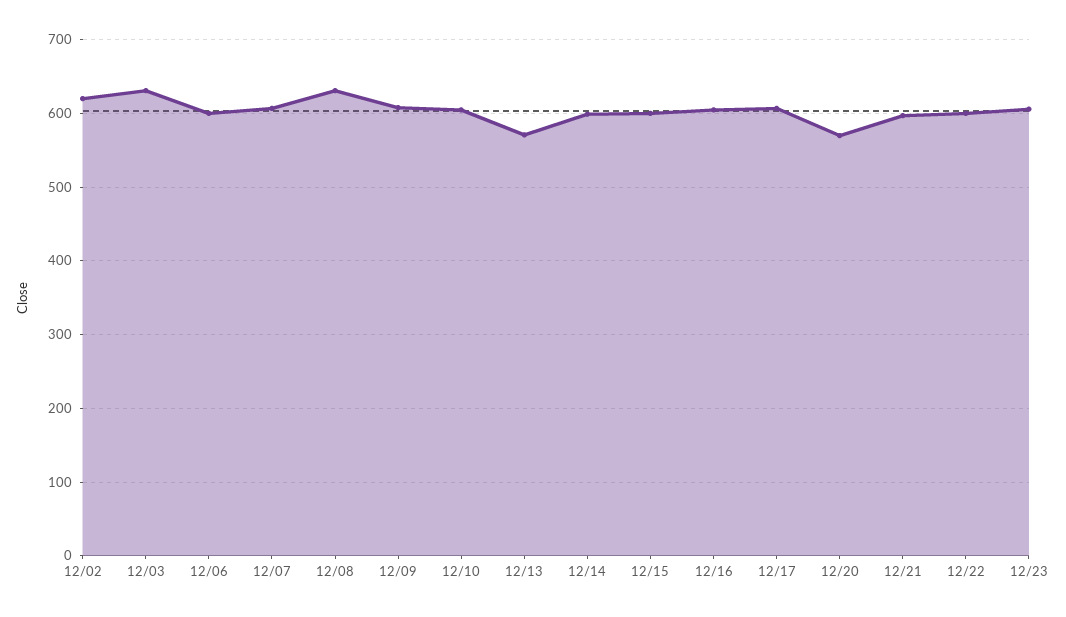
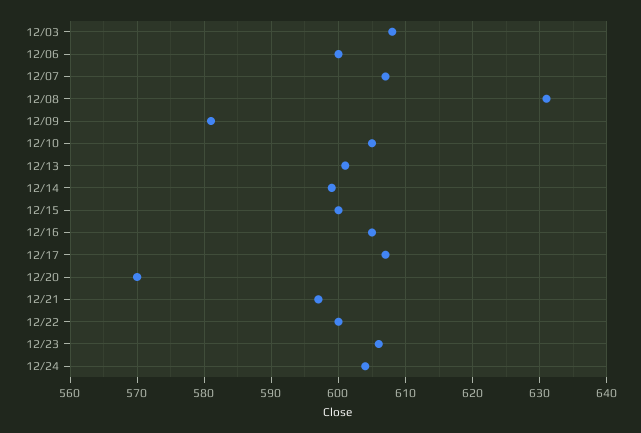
12/02: 620 -> none
12/03: 630 -> 608
12/09: 610 -> 581
12/13: 570 -> 601
12/24: none -> 604

